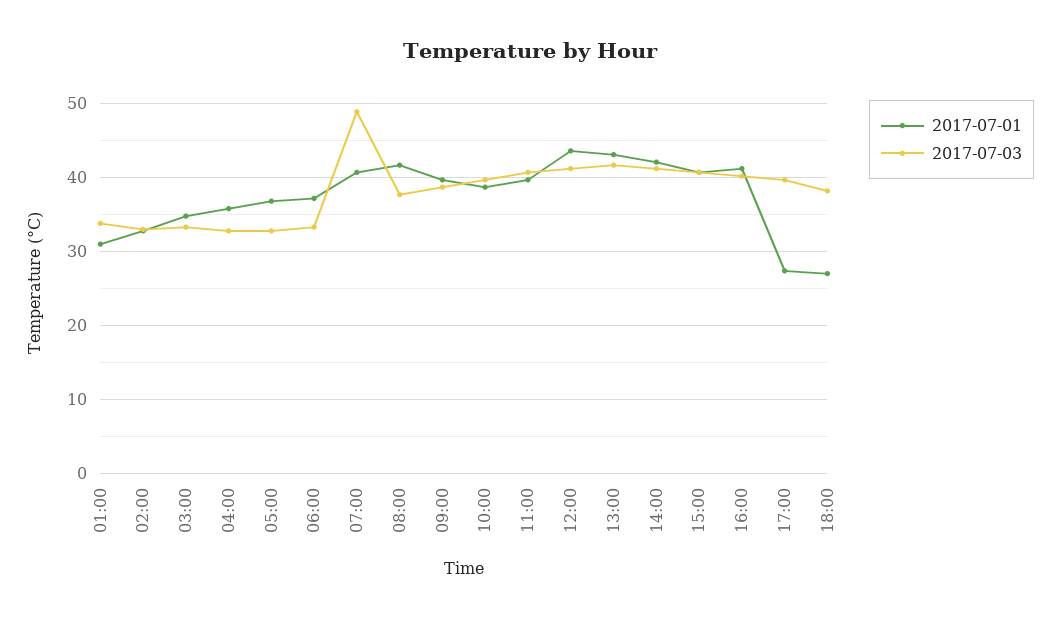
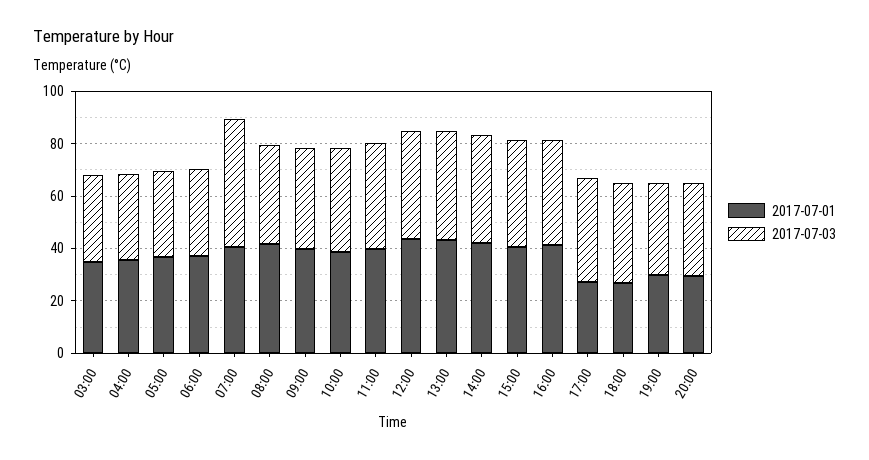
2017-07-01, 01:00: 31 -> none
2017-07-03, 01:00: 34 -> none
2017-07-01, 02:00: 33 -> none
2017-07-03, 02:00: 33 -> none
2017-07-01, 19:00: none -> 30
2017-07-03, 19:00: none -> 35
2017-07-01, 20:00: none -> 30
2017-07-03, 20:00: none -> 35

